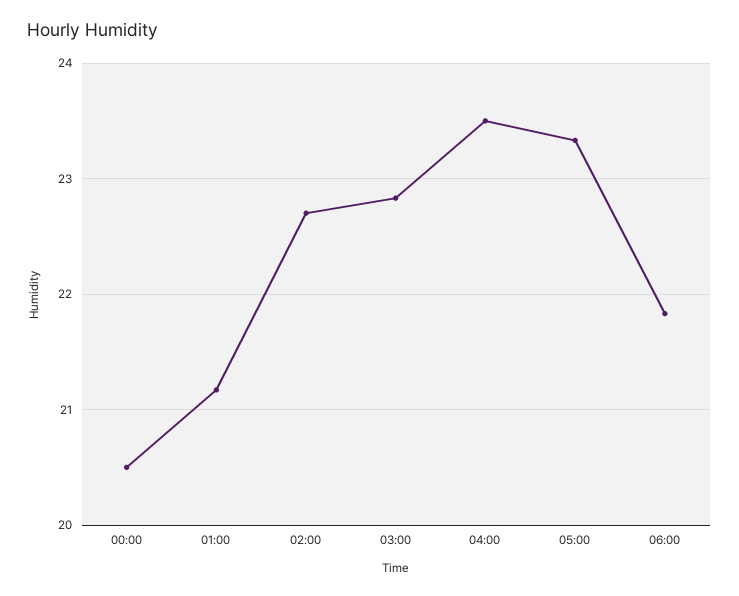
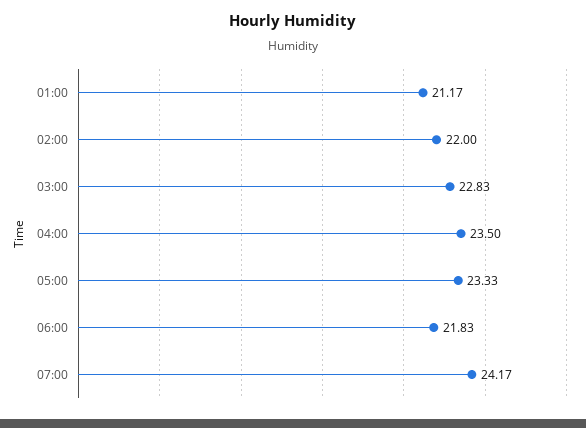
00:00: 20.5 -> none
02:00: 22.7 -> 22
07:00: none -> 24.17

